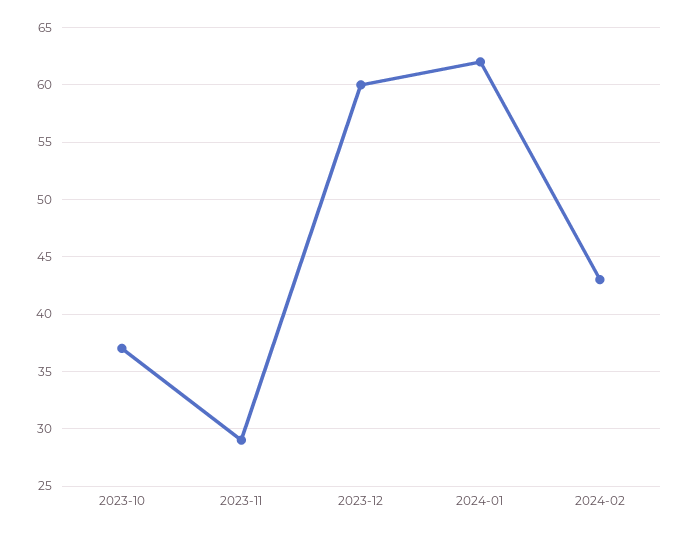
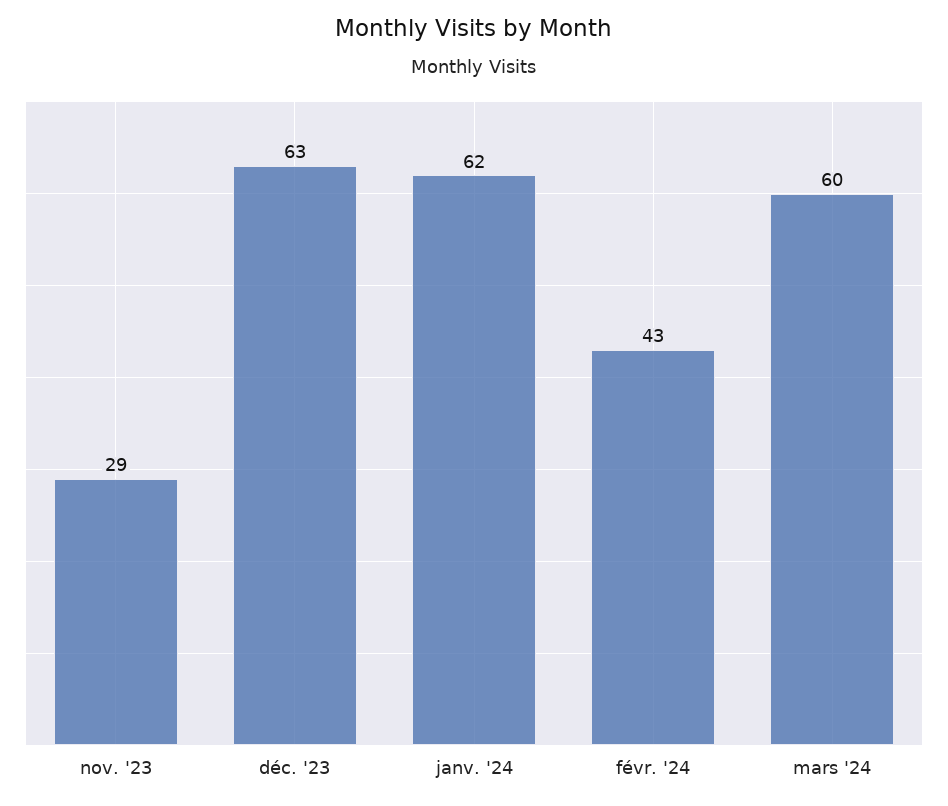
2023-10: 37 -> none
2023-12: 60 -> 63
mars '24: none -> 60

